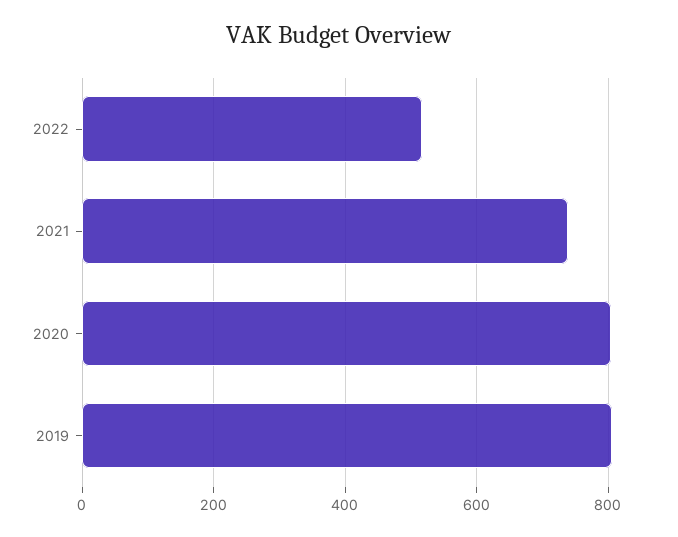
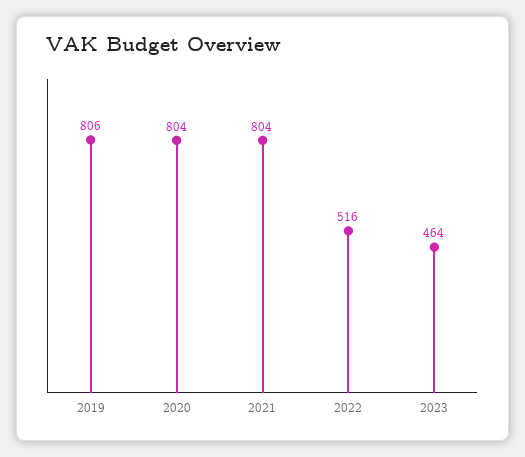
2021: 740 -> 804
2023: none -> 464

